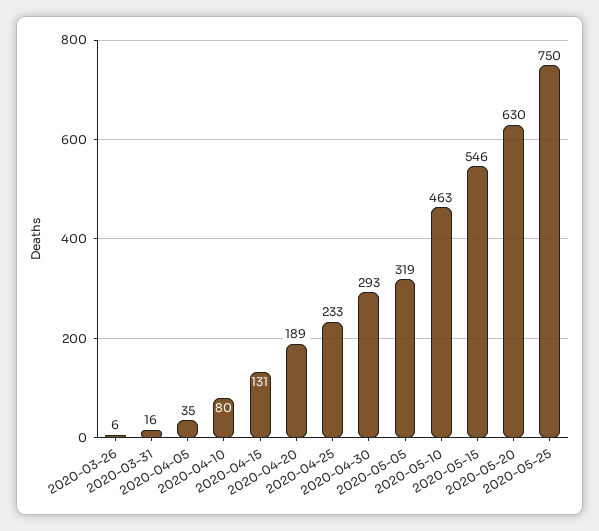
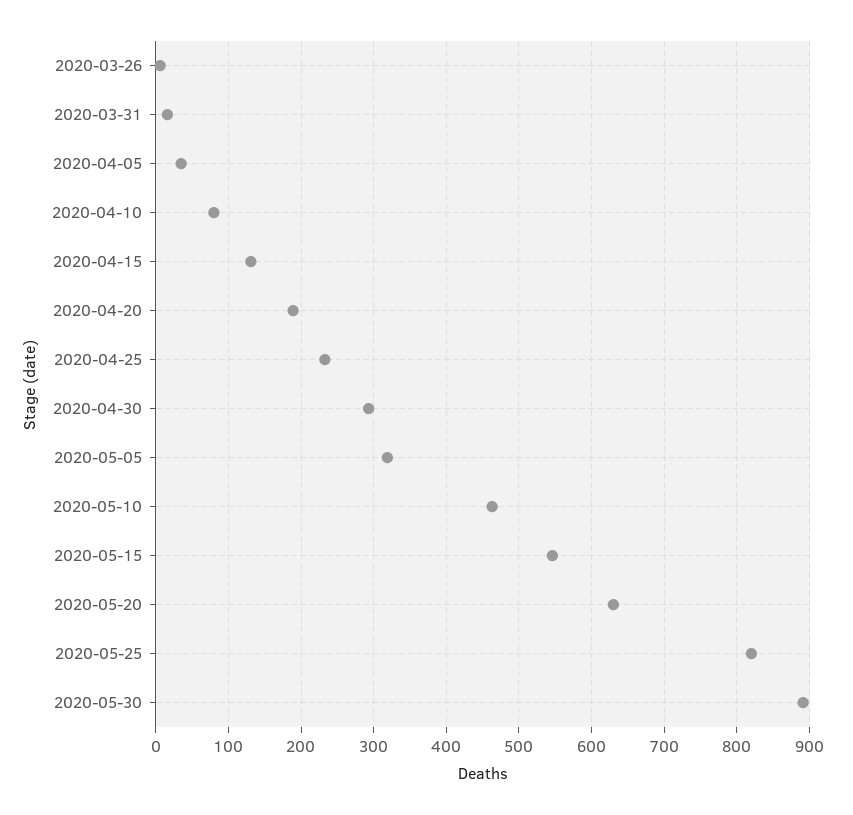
2020-05-25: 750 -> 820
2020-05-30: none -> 890

